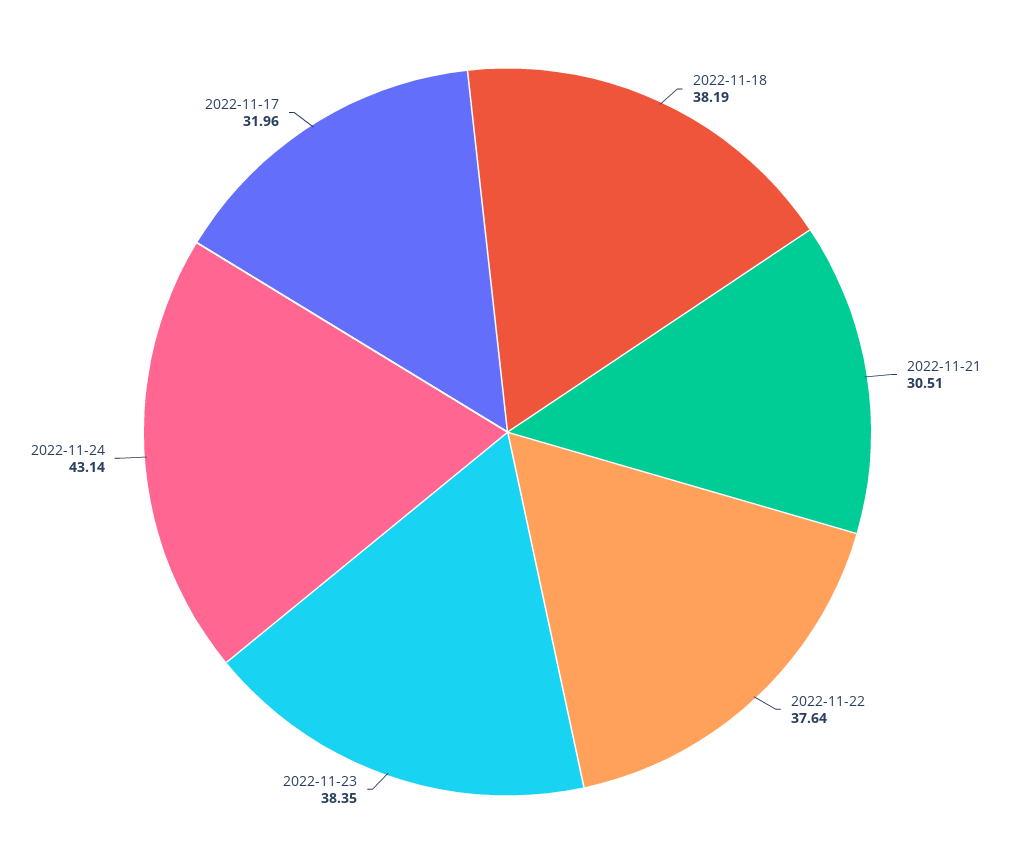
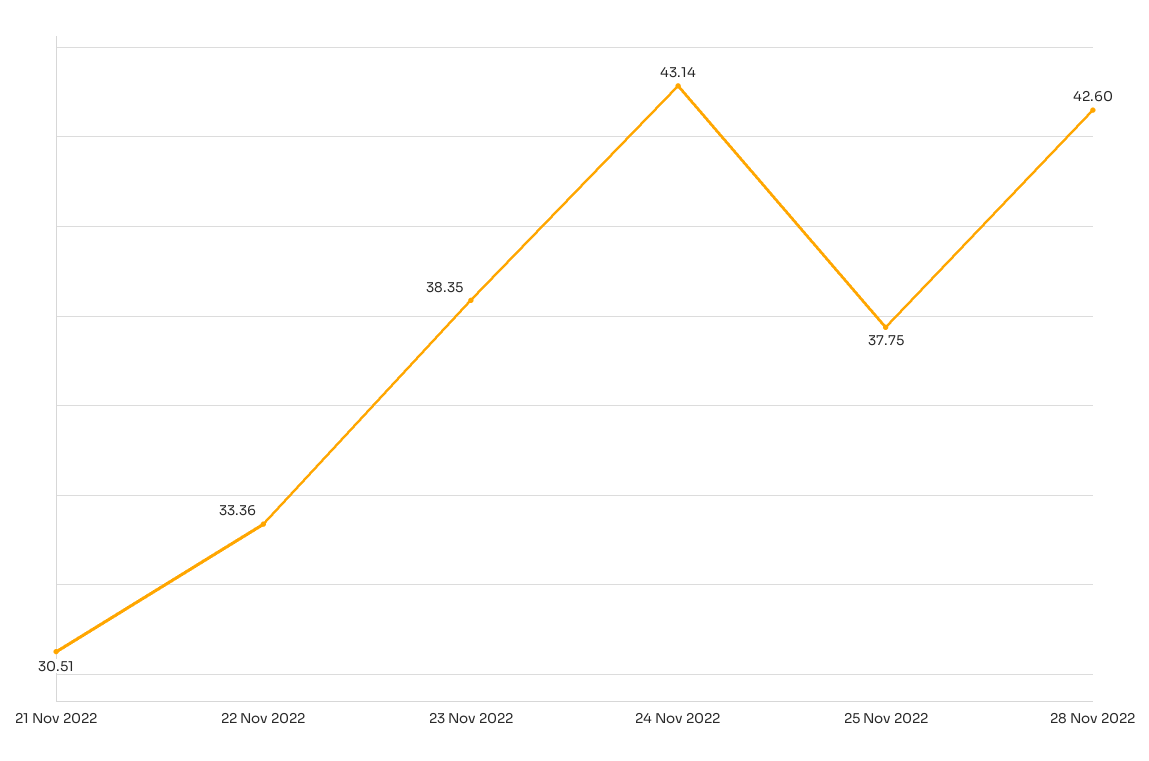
2022-11-18: 38.19 -> none
2022-11-22: 37.64 -> 33.36
2022-11-17: 31.96 -> none
25 Nov 2022: none -> 37.75
28 Nov 2022: none -> 42.6

